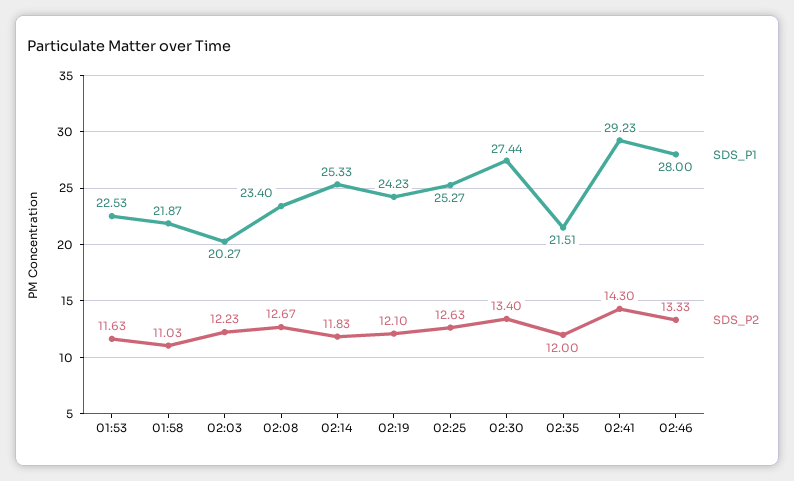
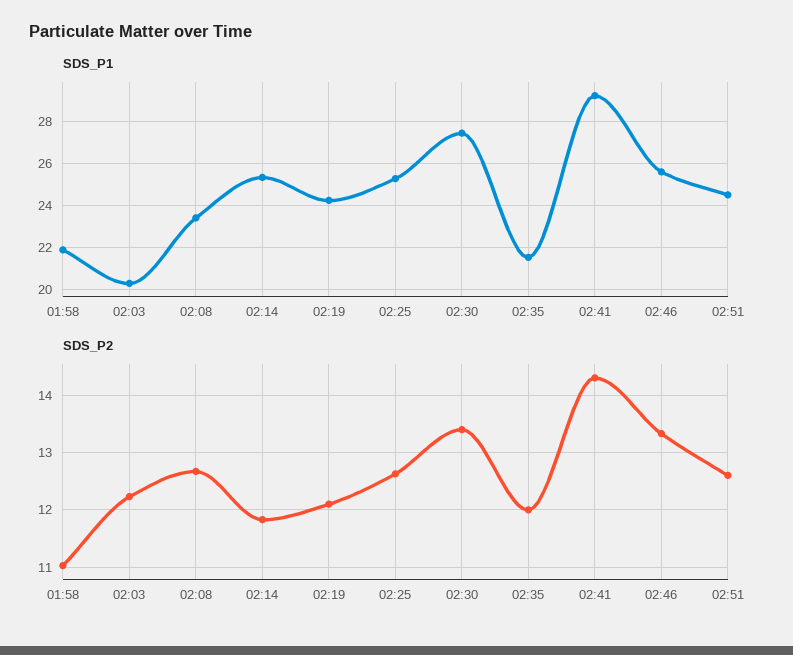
SDS_P1, 01:53: 22.53 -> none
SDS_P2, 01:53: 11.63 -> none
SDS_P1, 02:46: 28 -> 25.5
SDS_P1, 02:51: none -> 24.5
SDS_P2, 02:51: none -> 12.6

